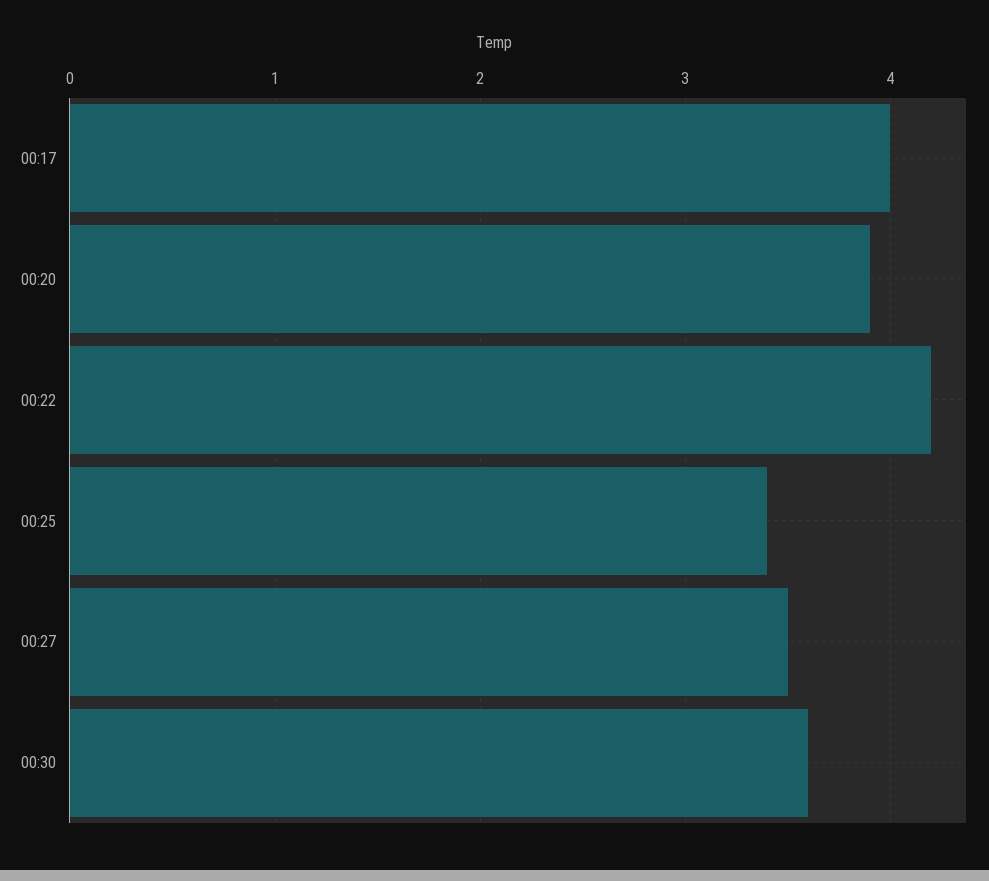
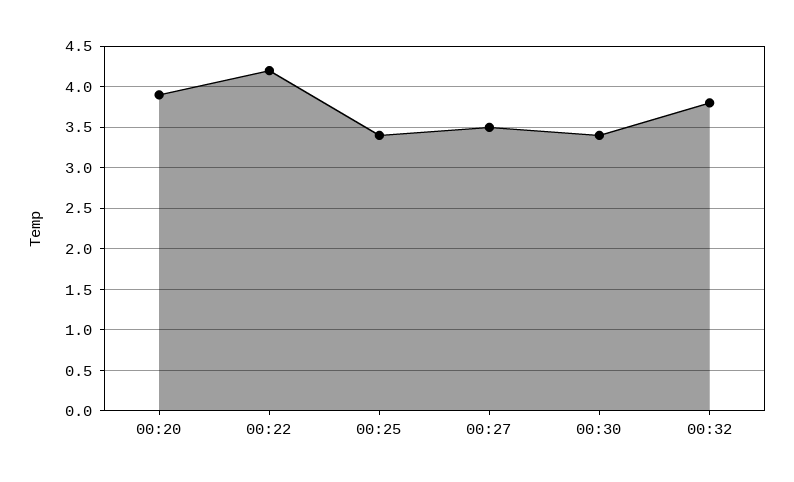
00:17: 4 -> none
00:30: 3.6 -> 3.4
00:32: none -> 3.8

